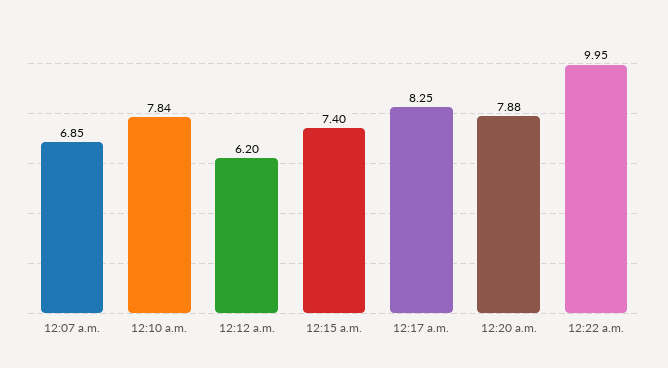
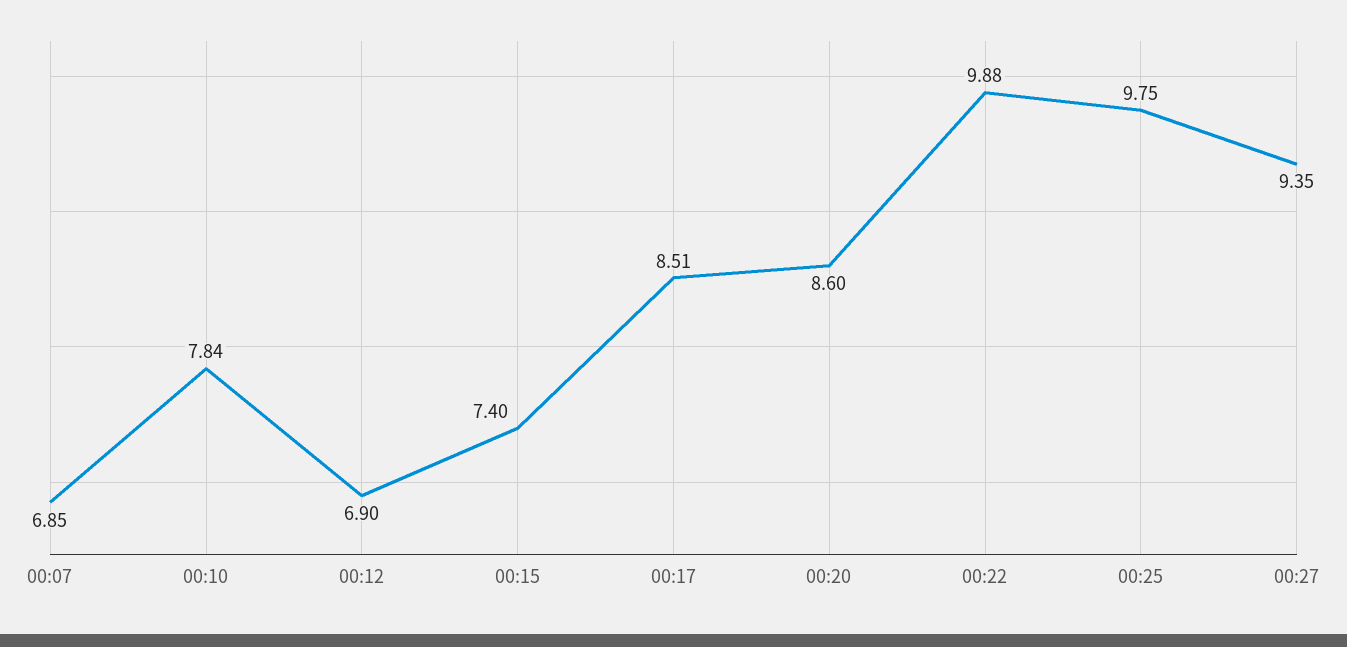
12:12 a.m.: 6.2 -> 6.9
12:17 a.m.: 8.25 -> 8.51
12:20 a.m.: 7.88 -> 8.6
12:22 a.m.: 9.95 -> 9.88
00:25: none -> 9.75
00:27: none -> 9.35

